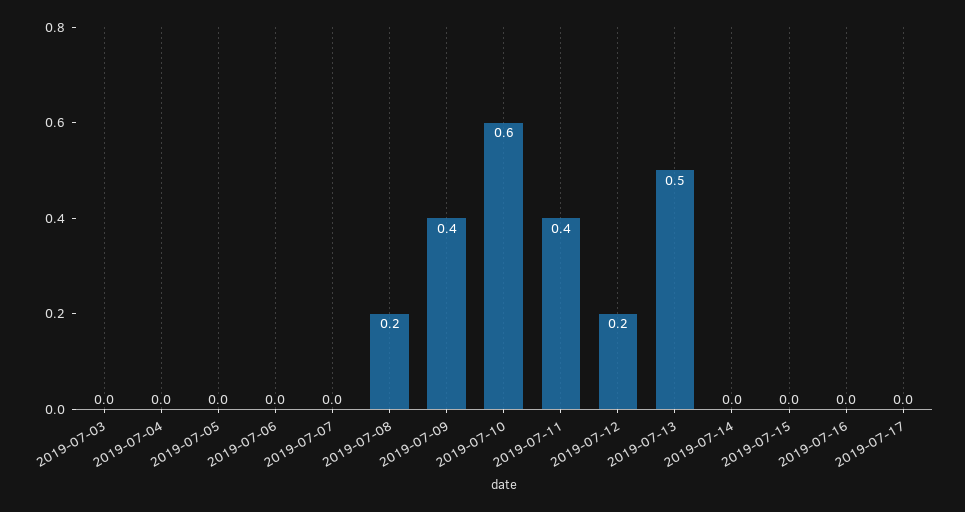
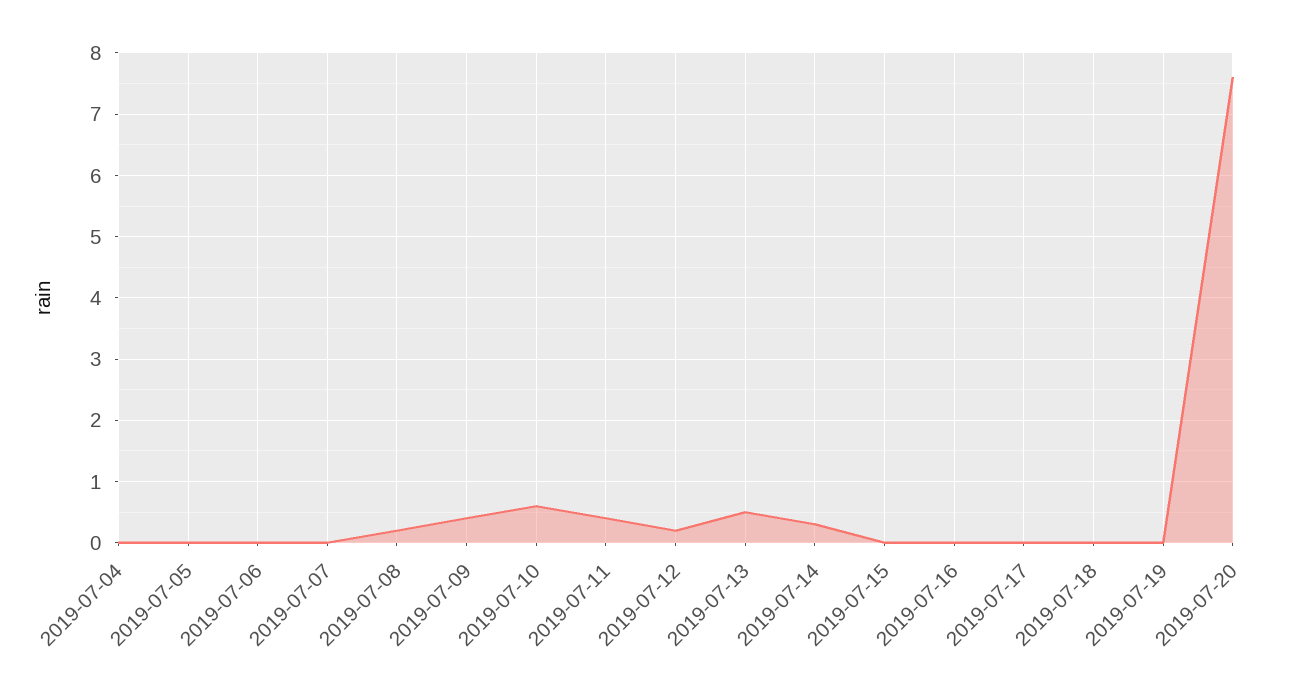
2019-07-03: 0 -> none
2019-07-14: 0 -> 0.3
2019-07-18: none -> 0
2019-07-19: none -> 0
2019-07-20: none -> 7.6

